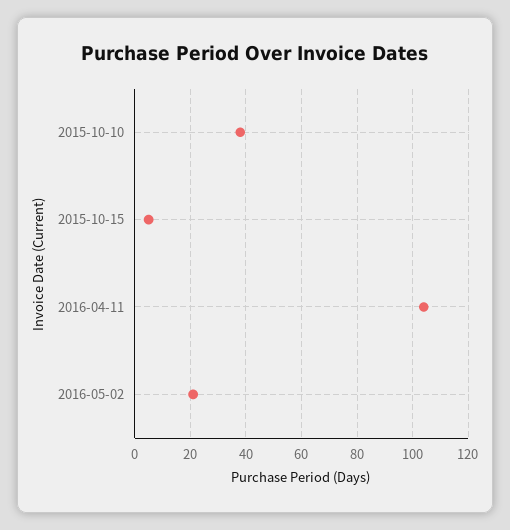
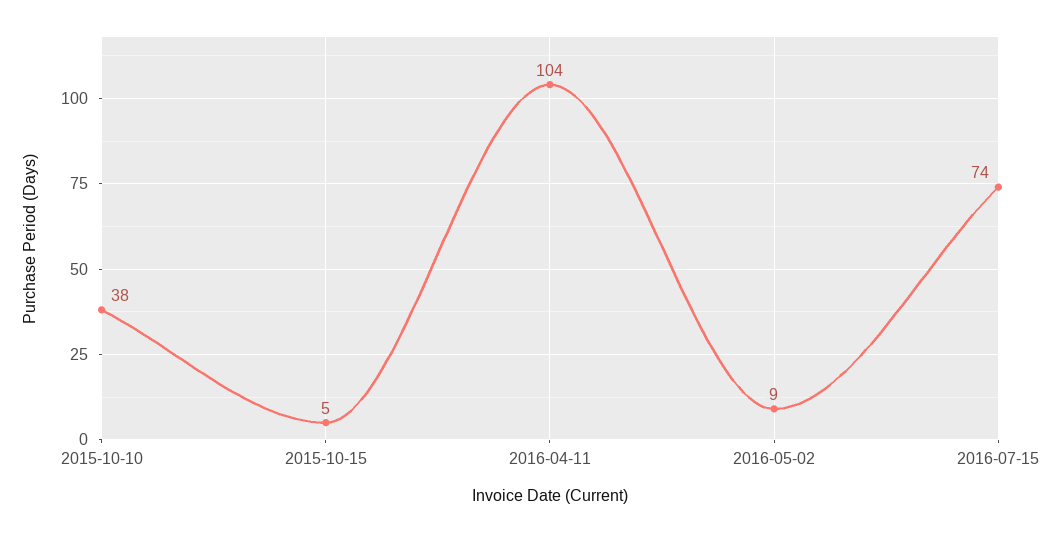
2016-05-02: 20 -> 9
2016-07-15: none -> 74

